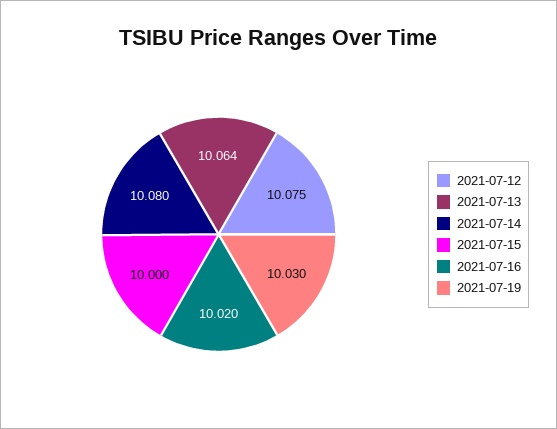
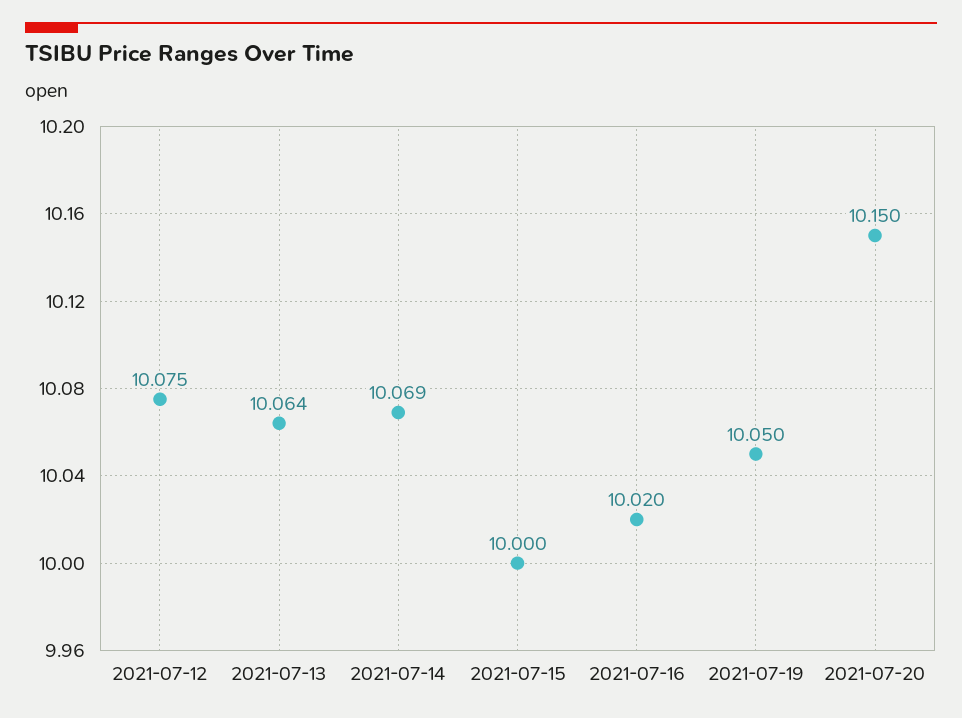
2021-07-14: 10.08 -> 10.069
2021-07-19: 10.03 -> 10.05
2021-07-20: none -> 10.15

